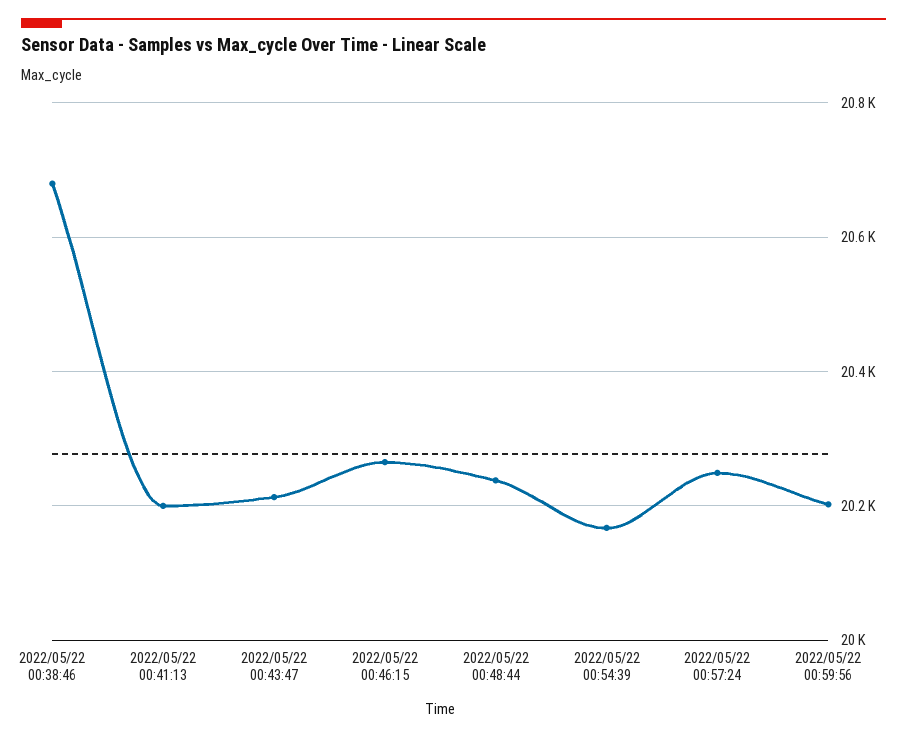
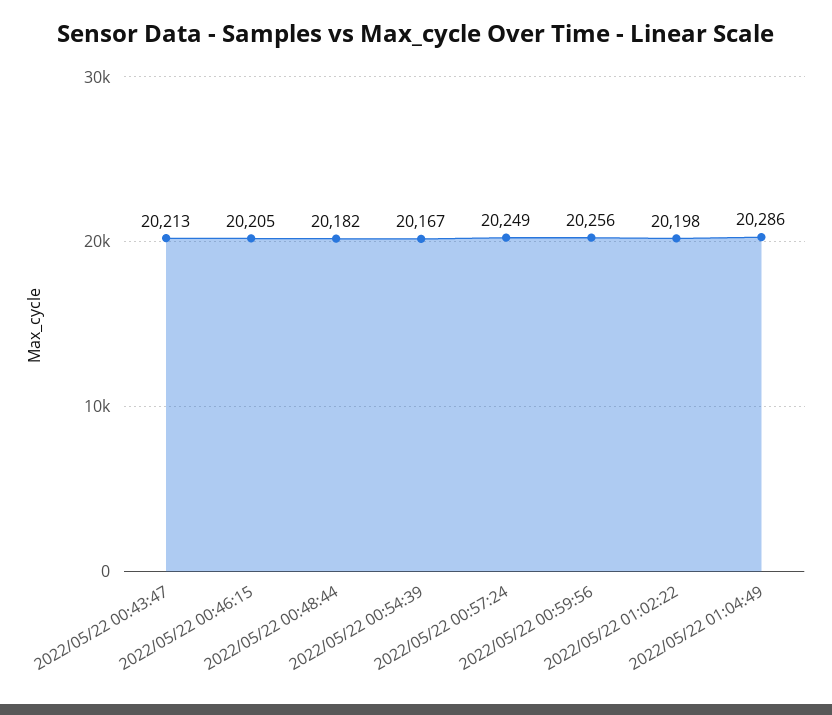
2022/05/22 00:38:46: 20680 -> none
2022/05/22 00:41:13: 20200 -> none
2022/05/22 00:46:15: 20260 -> 20205
2022/05/22 00:48:44: 20240 -> 20182
2022/05/22 00:59:56: 20200 -> 20256
2022/05/22 01:02:22: none -> 20198
2022/05/22 01:04:49: none -> 20286

